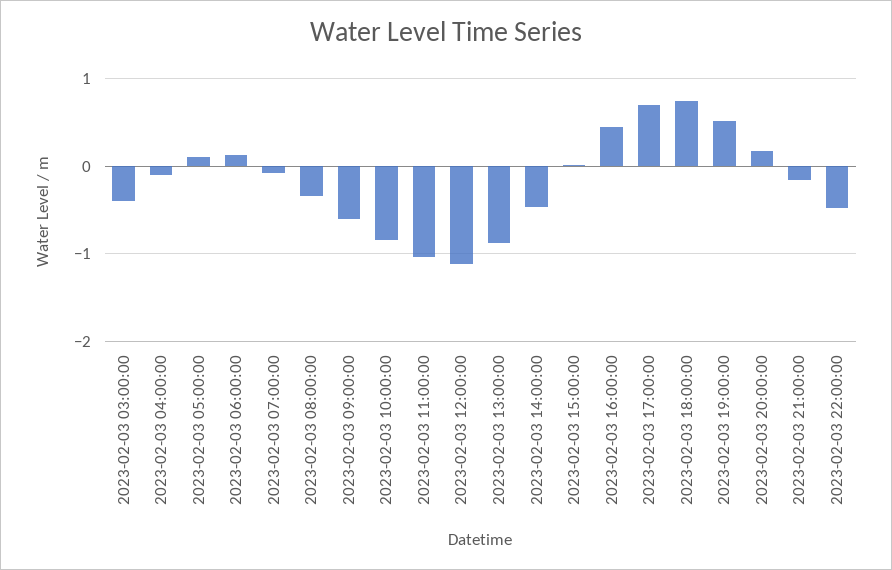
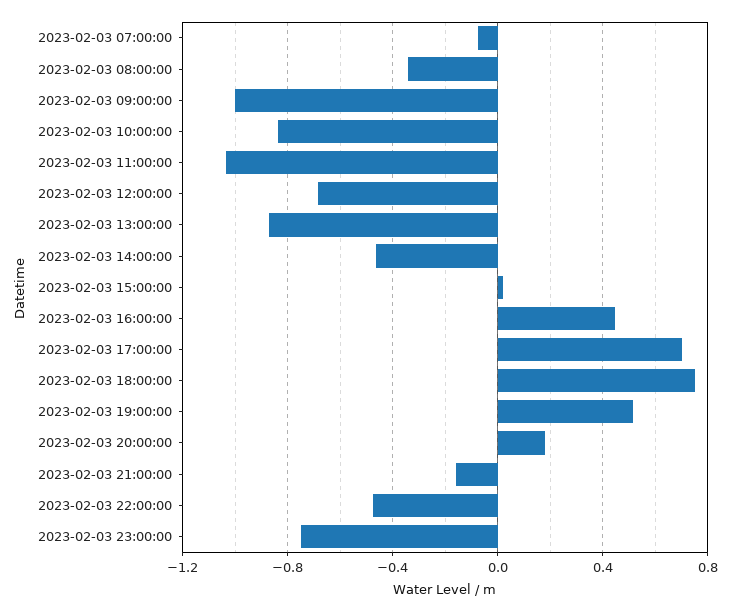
2023-02-03 03:00:00: -0.4 -> none
2023-02-03 04:00:00: -0.1 -> none
2023-02-03 05:00:00: 0.1 -> none
2023-02-03 06:00:00: 0.1 -> none
2023-02-03 09:00:00: -0.6 -> -1
2023-02-03 12:00:00: -1.1 -> -0.7
2023-02-03 23:00:00: none -> -0.75

